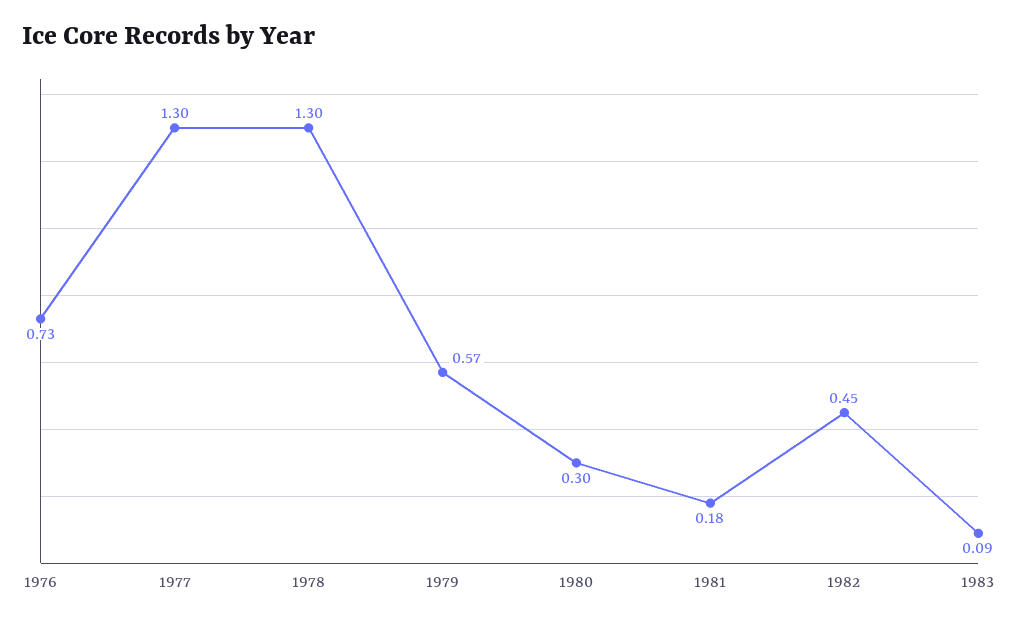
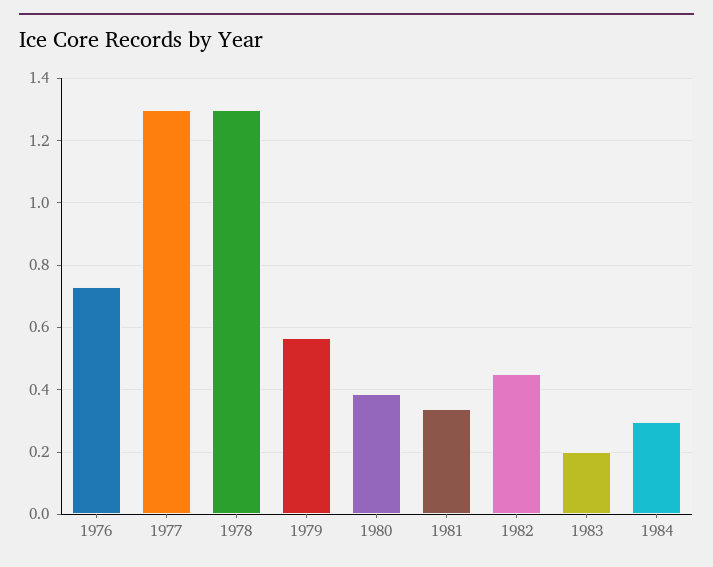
1980: 0.3 -> 0.38
1981: 0.18 -> 0.34
1983: 0.09 -> 0.2
1984: none -> 0.3

